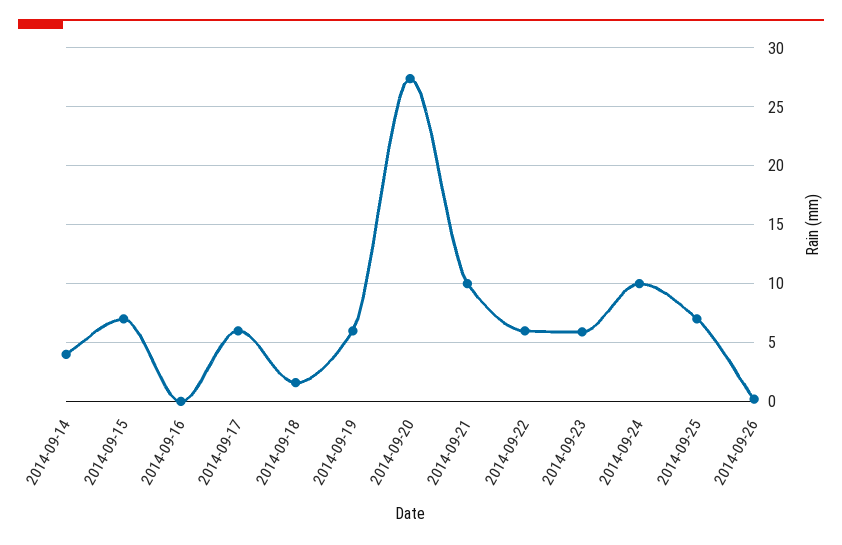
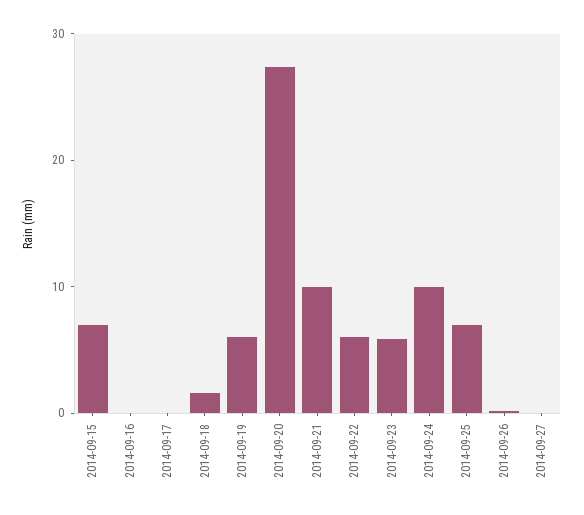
2014-09-14: 4 -> none
2014-09-17: 6 -> 0
2014-09-27: none -> 0

